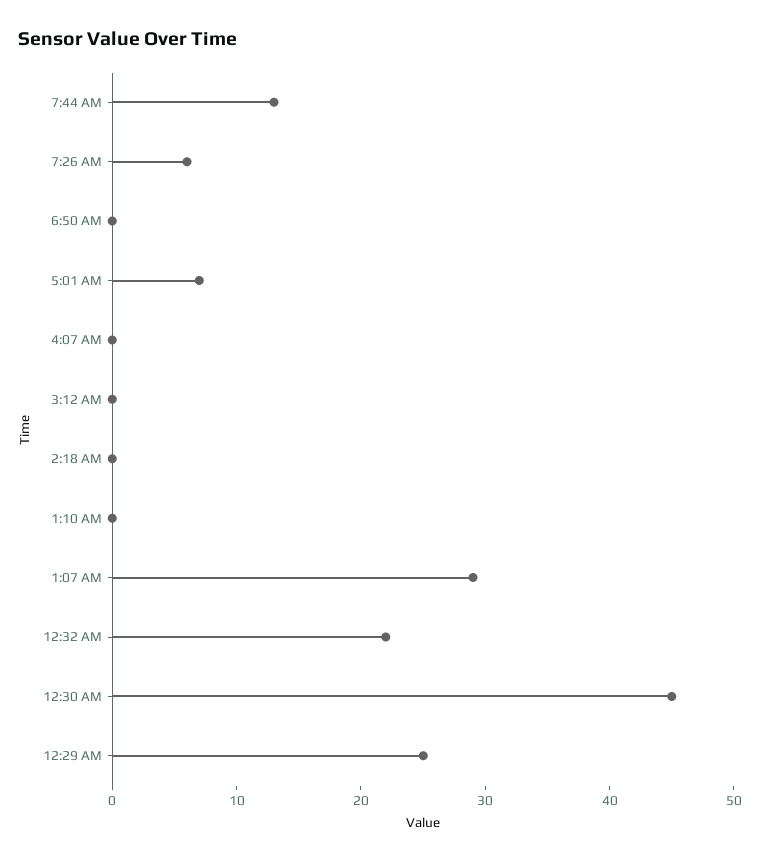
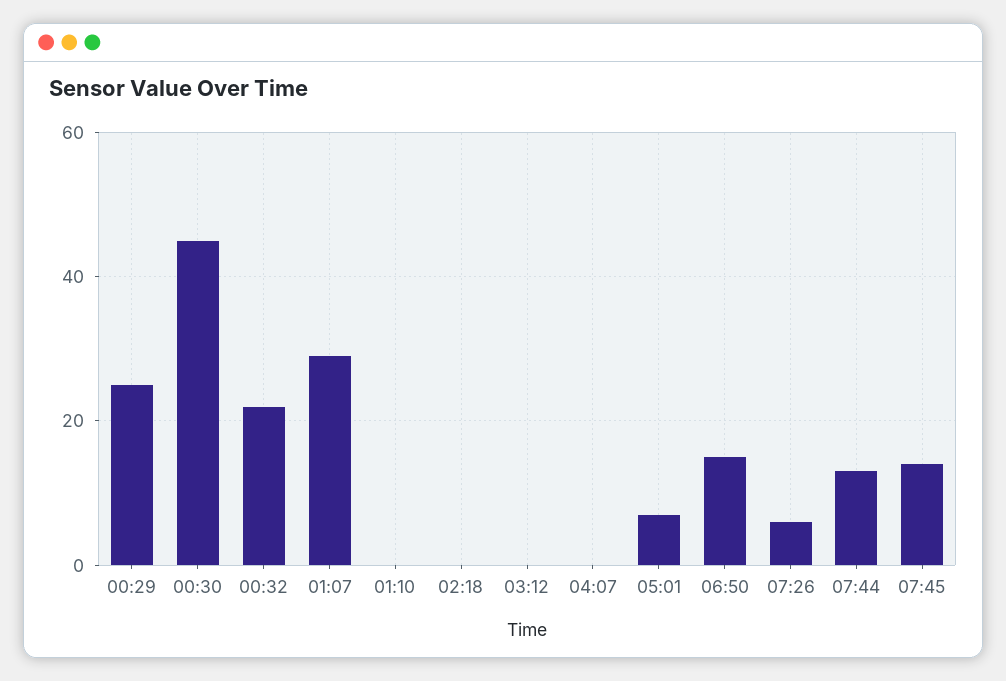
6:50 AM: 0 -> 15
07:45: none -> 15

